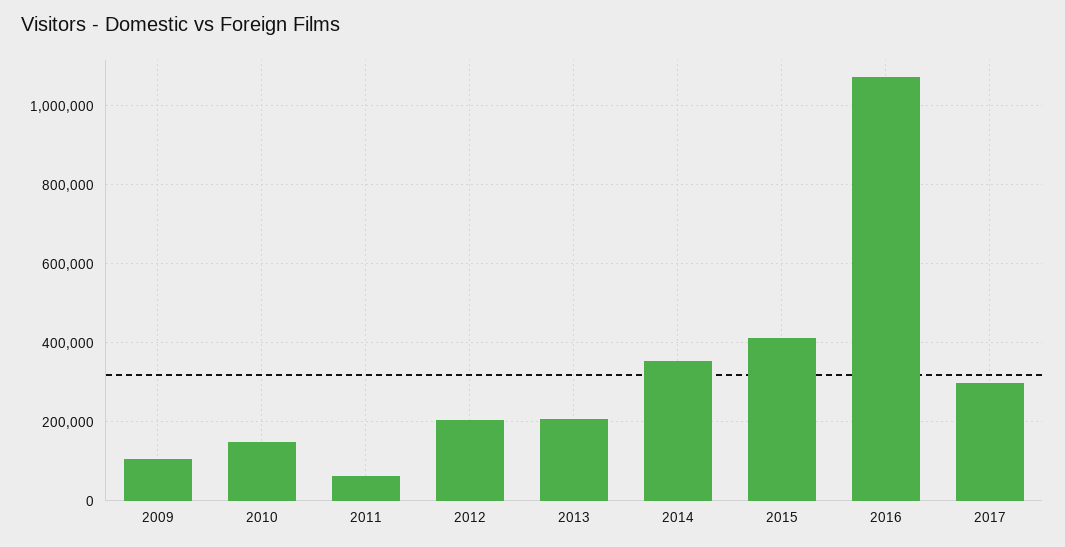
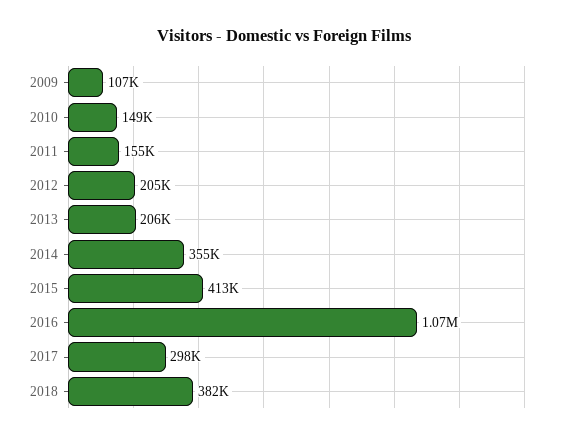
2011: 60000 -> 155000
2018: none -> 382000

